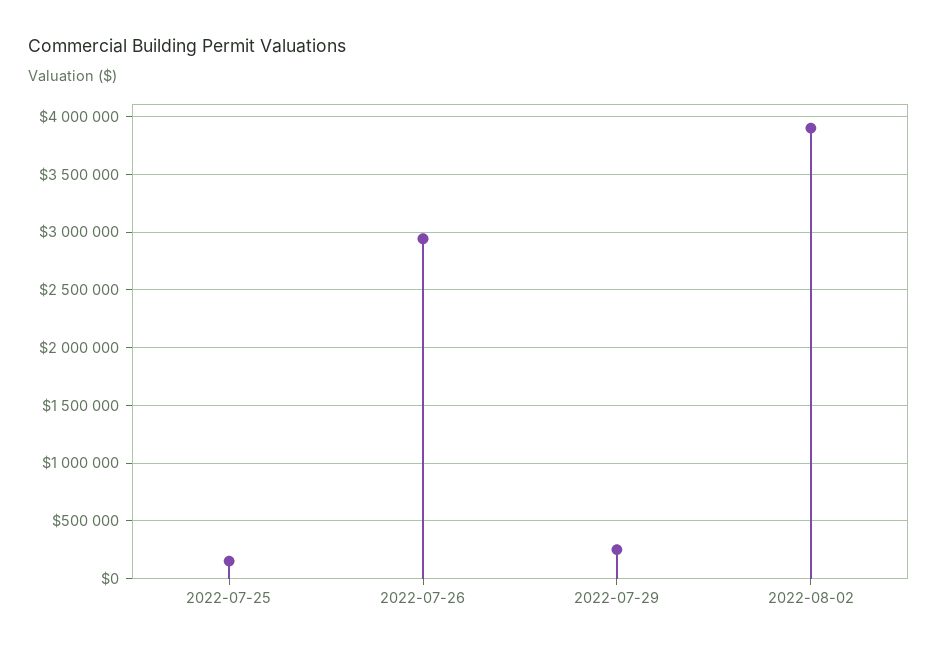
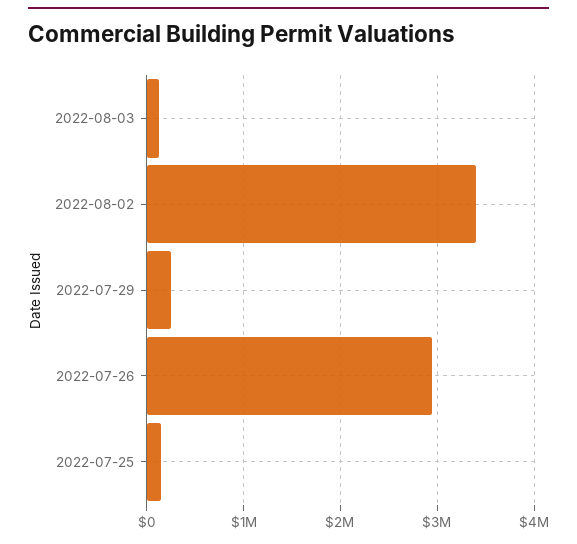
2022-08-02: 3900000 -> 3400000
2022-08-03: none -> 100000

